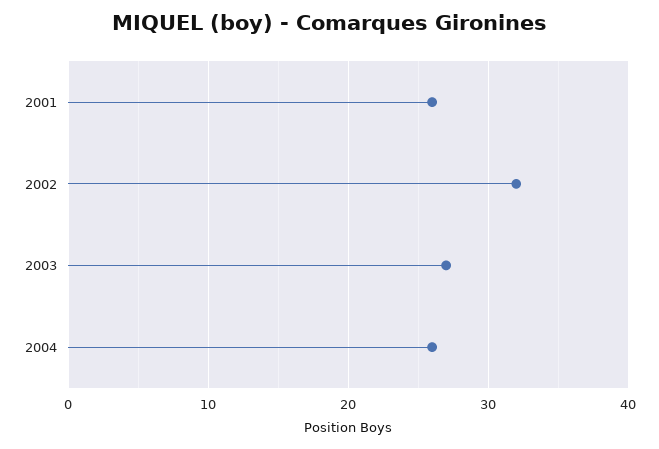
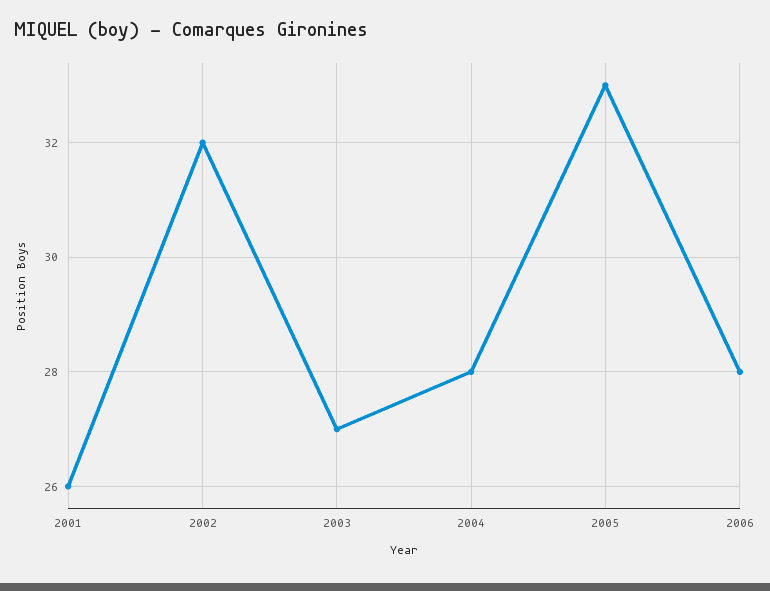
2004: 26 -> 28
2005: none -> 33
2006: none -> 28

